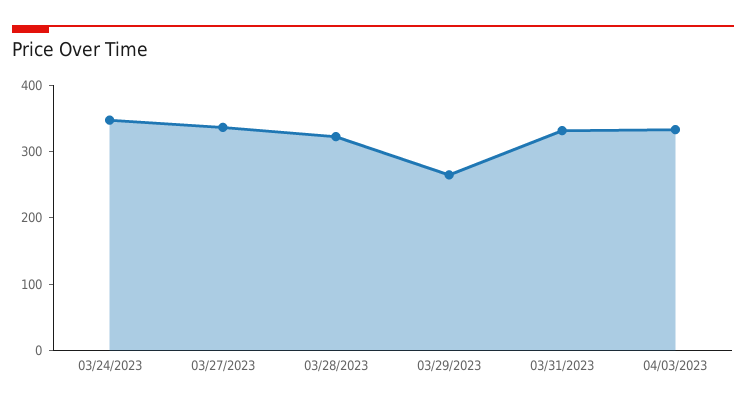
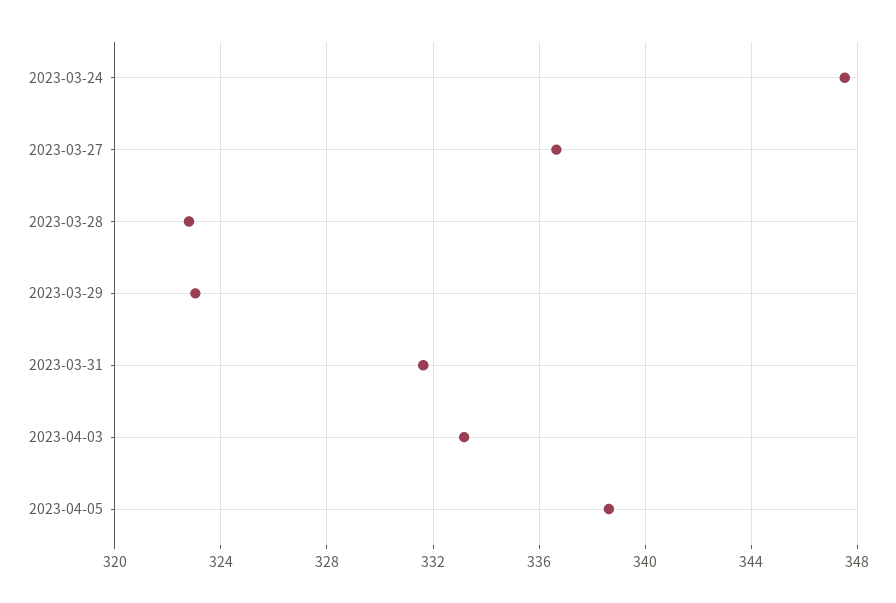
03/29/2023: 260 -> 323
2023-04-05: none -> 338.5

